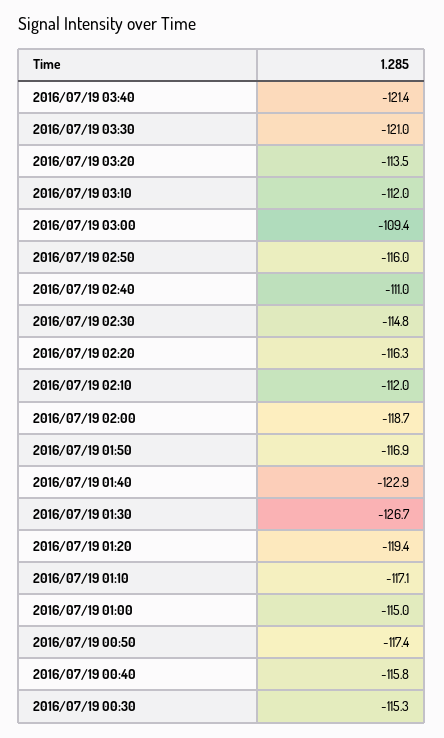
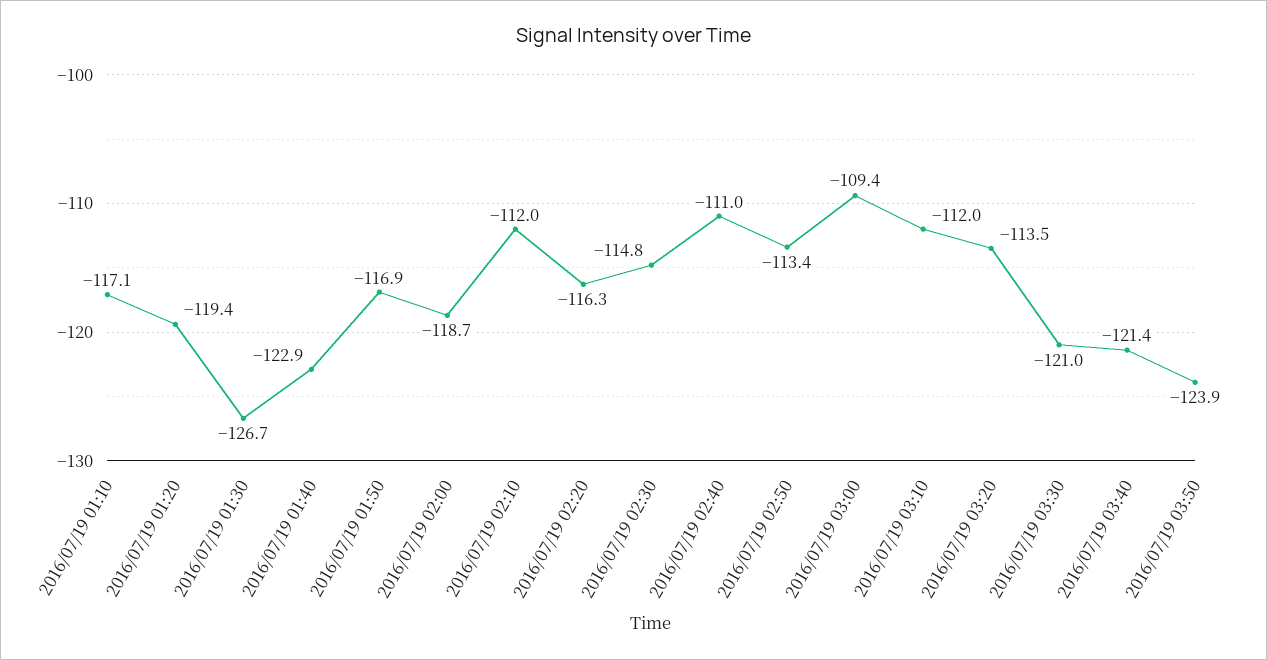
2016/07/19 02:50: -116 -> -113.4
2016/07/19 01:00: -115 -> none
2016/07/19 00:50: -117.4 -> none
2016/07/19 00:40: -115.8 -> none
2016/07/19 00:30: -115.3 -> none
2016/07/19 03:50: none -> -123.9

